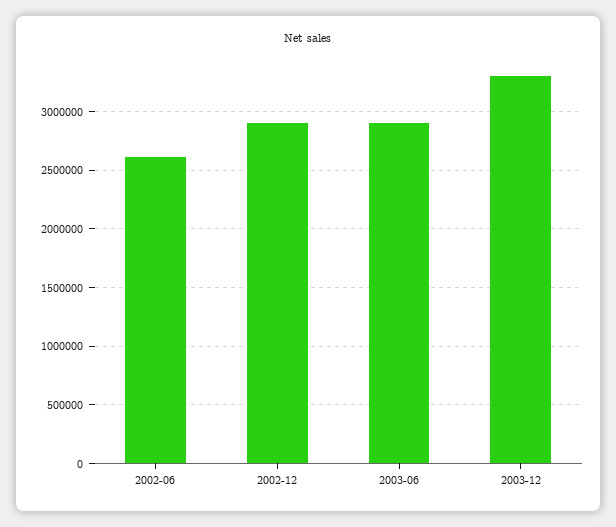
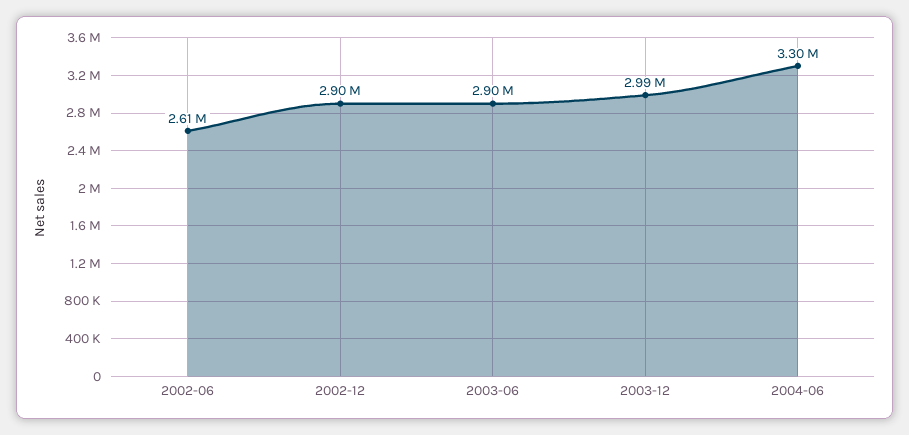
2003-12: 3300000 -> 2990000
2004-06: none -> 3300000

